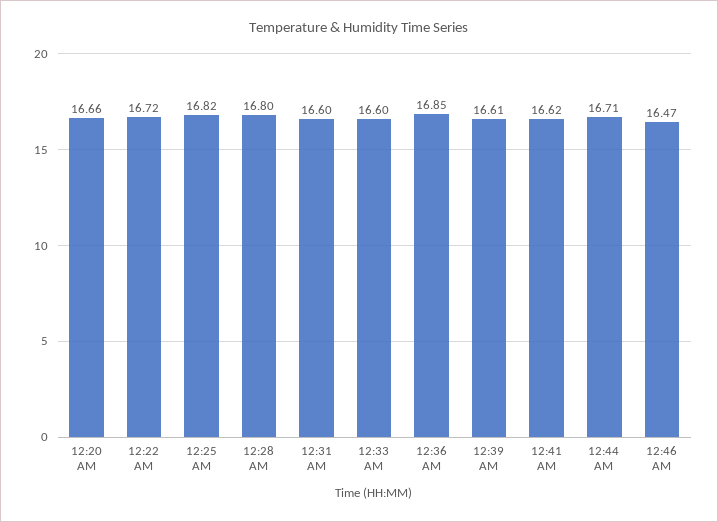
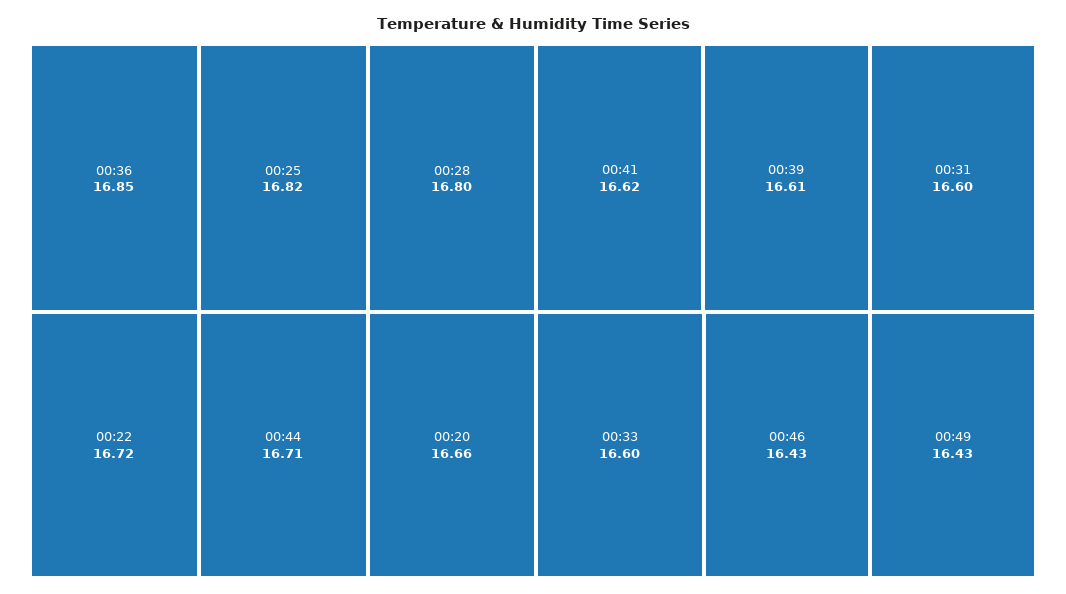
12:46 AM: 16.47 -> 16.43
00:49: none -> 16.43

